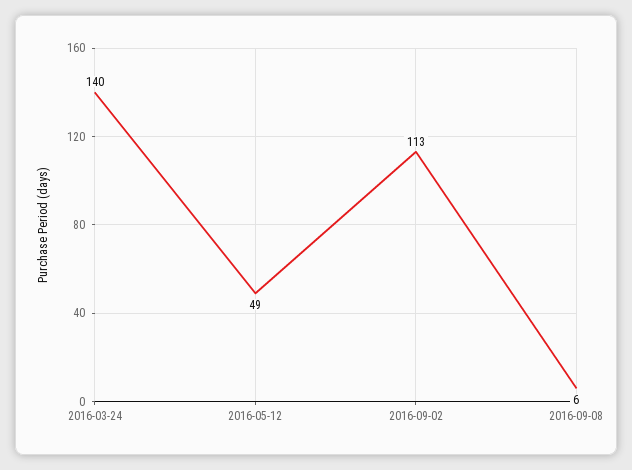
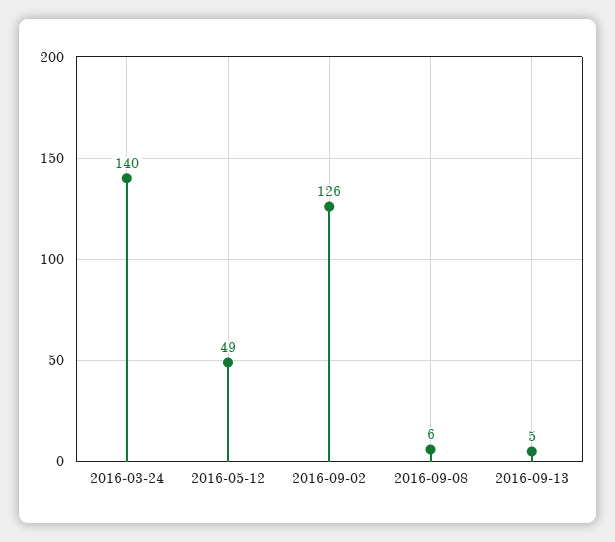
2016-09-02: 113 -> 126
2016-09-13: none -> 5

